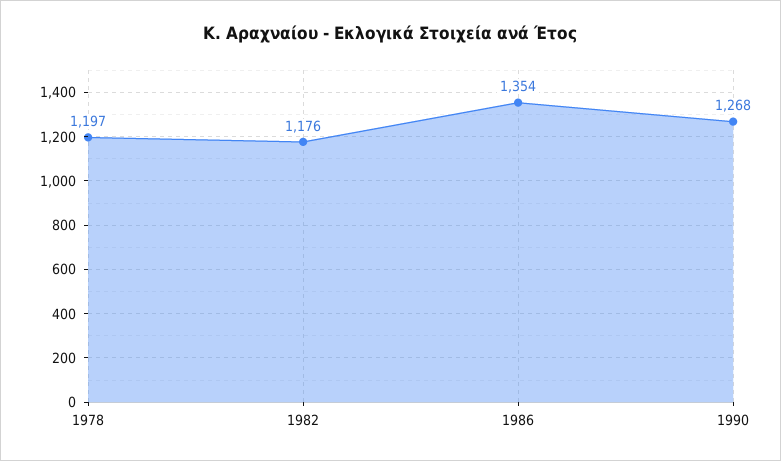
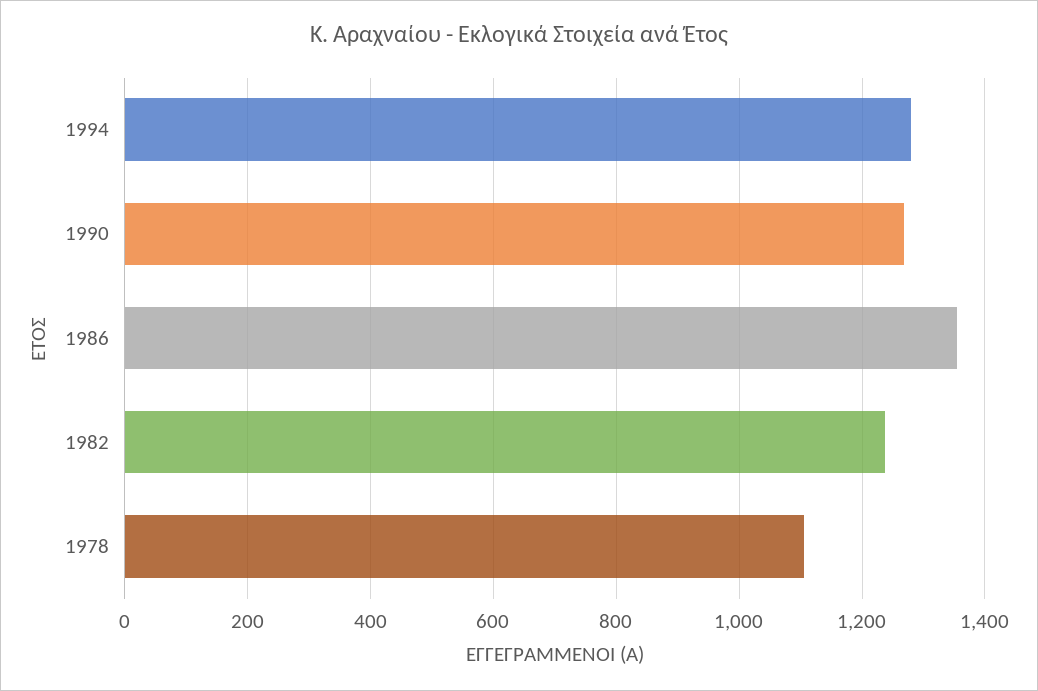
1978: 1197 -> 1100
1982: 1176 -> 1240
1994: none -> 1280

